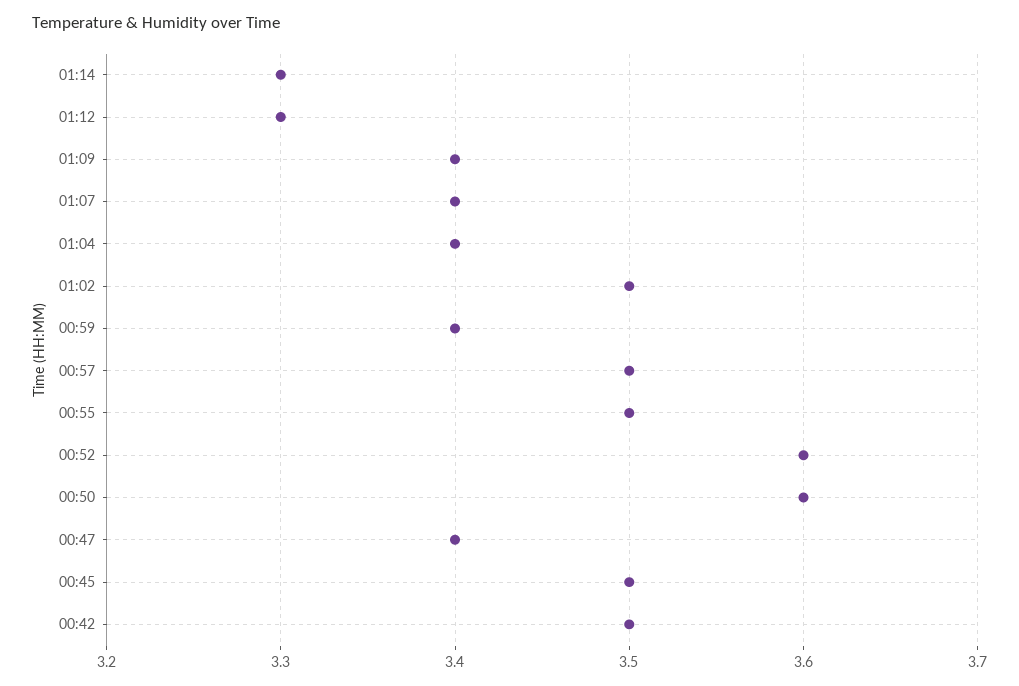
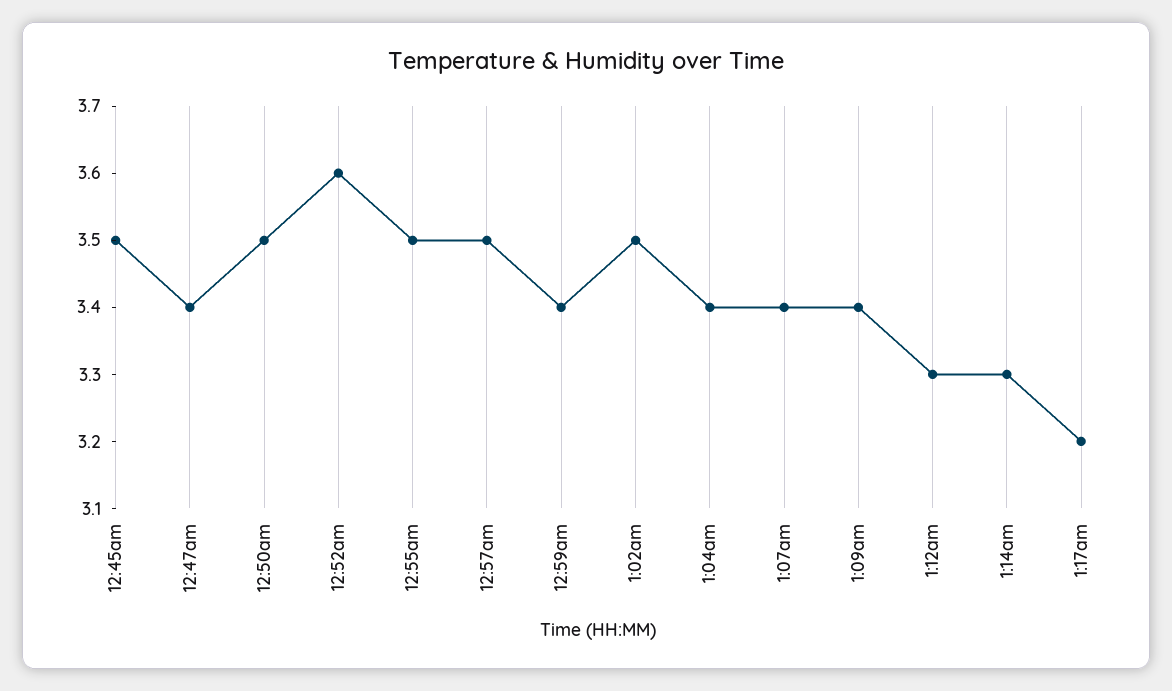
00:50: 3.6 -> 3.5
00:42: 3.5 -> none
1:17am: none -> 3.2

